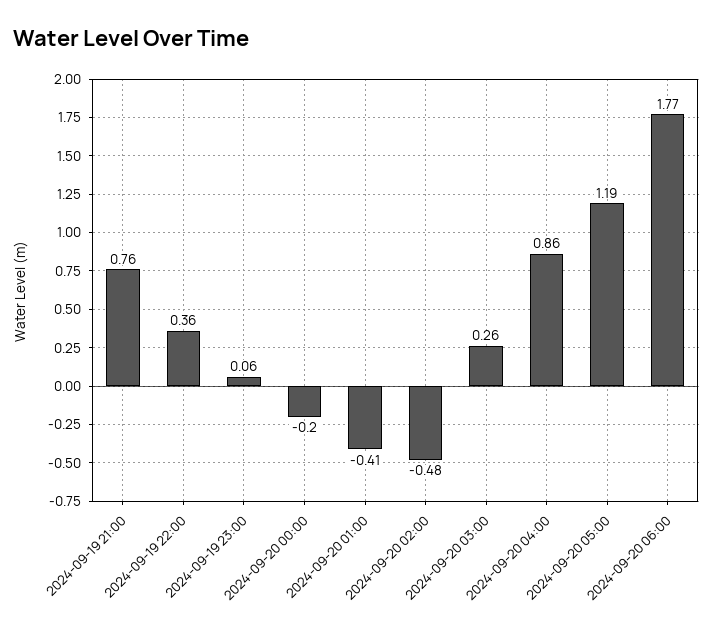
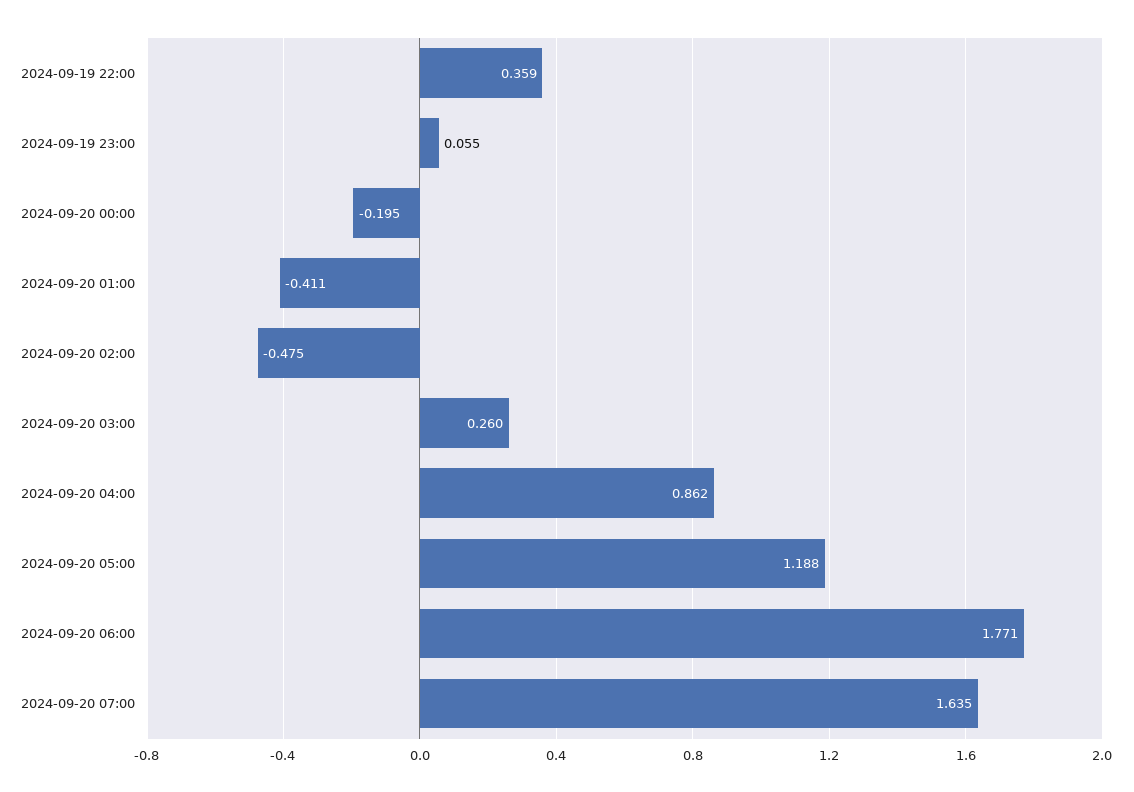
2024-09-19 21:00: 0.76 -> none
2024-09-20 07:00: none -> 1.635

